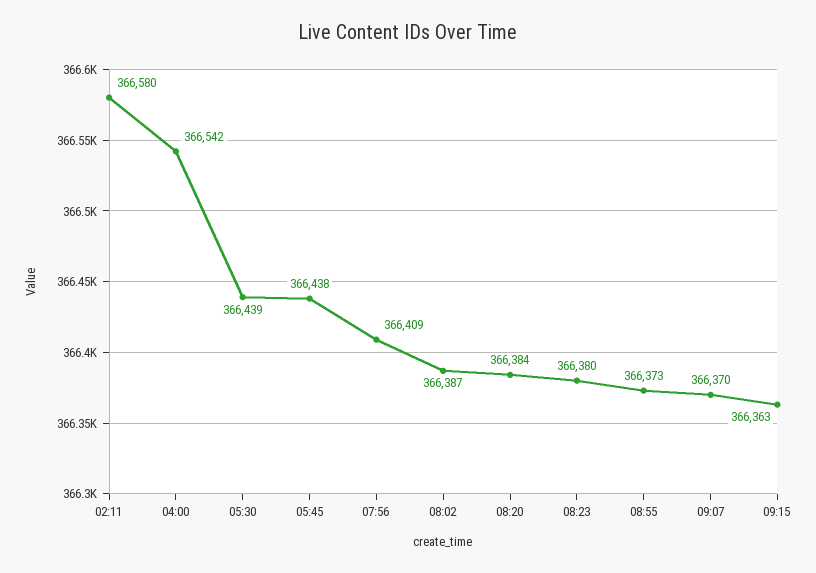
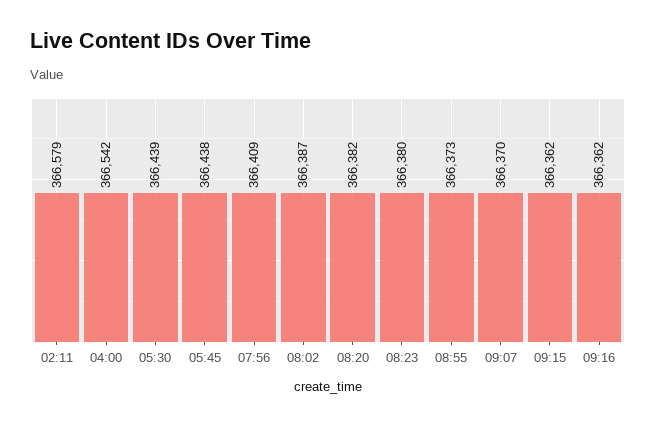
02:11: 366580 -> 366579
08:20: 366384 -> 366382
09:15: 366363 -> 366362
09:16: none -> 366362

